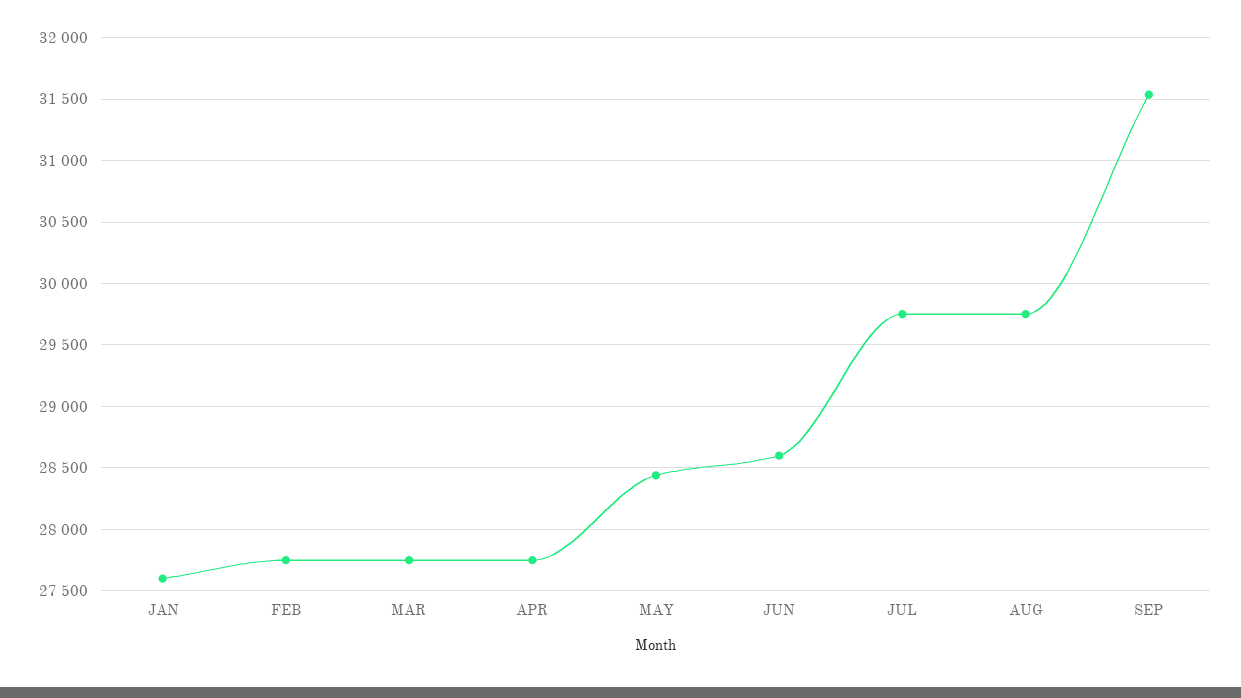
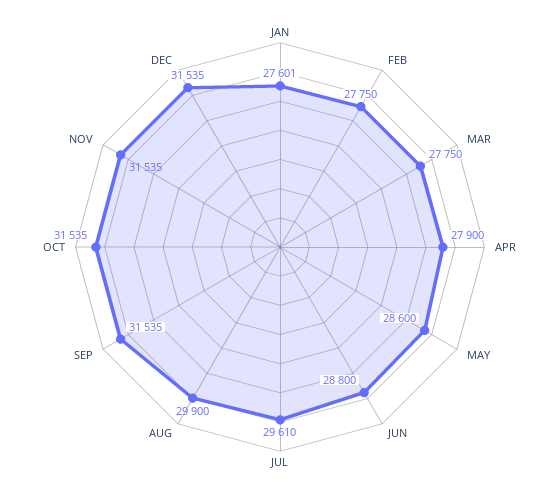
APR: 27750 -> 27900
MAY: 28450 -> 28600
JUN: 28600 -> 28800
JUL: 29750 -> 29610
AUG: 29750 -> 29900
OCT: none -> 31535
NOV: none -> 31535
DEC: none -> 31535

